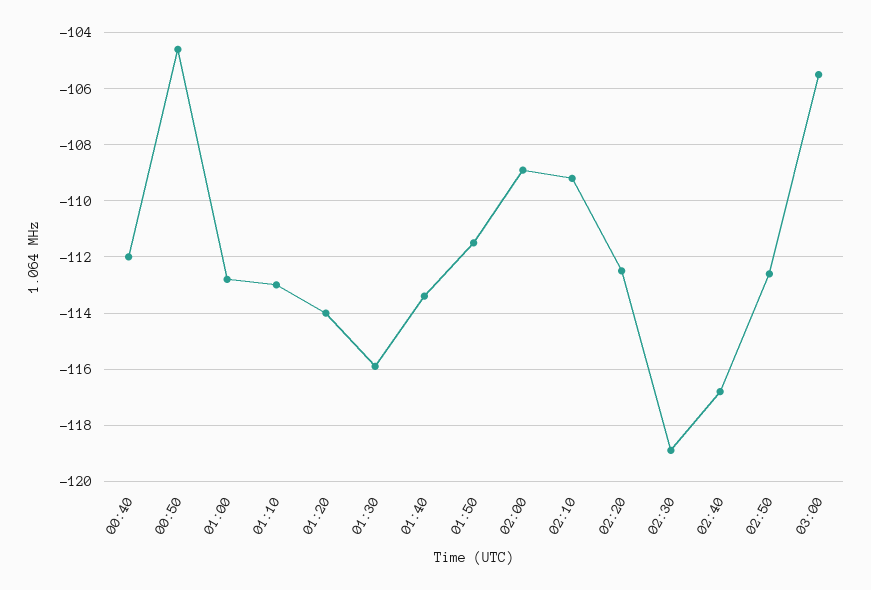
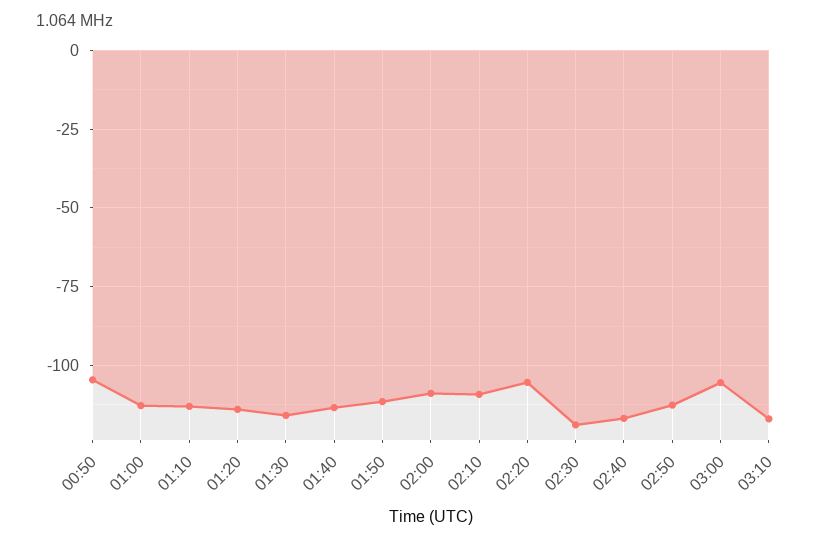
00:40: -112 -> none
02:20: -112.5 -> -105
03:10: none -> -117.5

